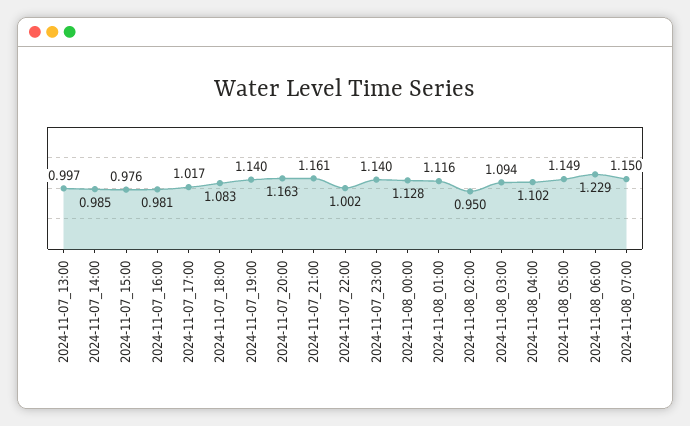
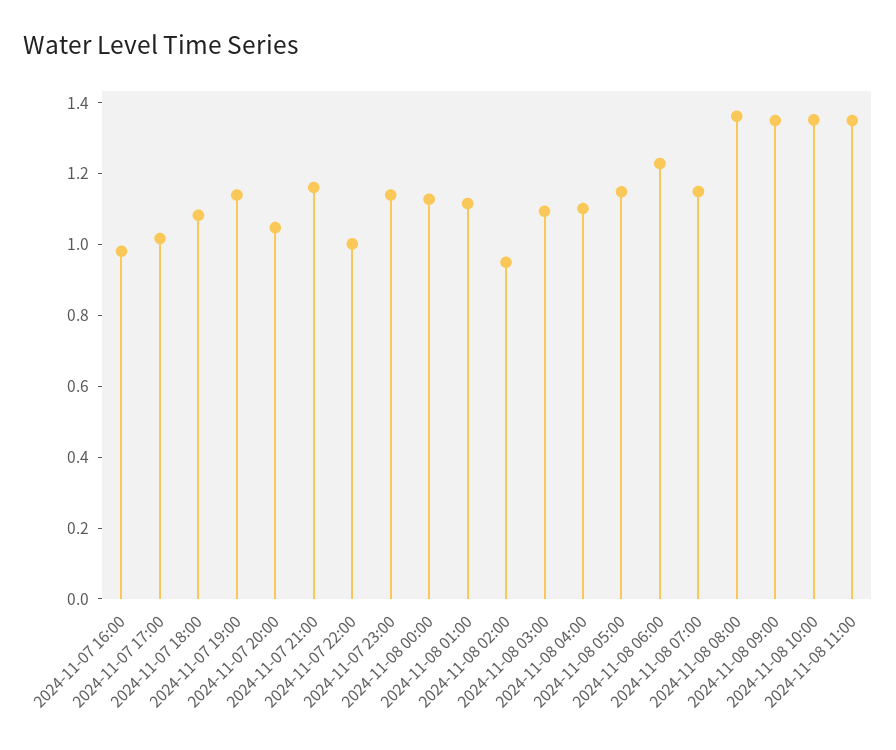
2024-11-07_13:00: 0.997 -> none
2024-11-07_14:00: 0.985 -> none
2024-11-07_15:00: 0.976 -> none
2024-11-07_20:00: 1.163 -> 1.05
2024-11-08 08:00: none -> 1.35
2024-11-08 09:00: none -> 1.35
2024-11-08 10:00: none -> 1.35
2024-11-08 11:00: none -> 1.35

